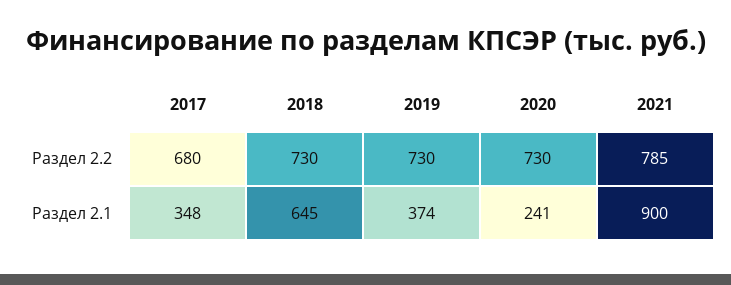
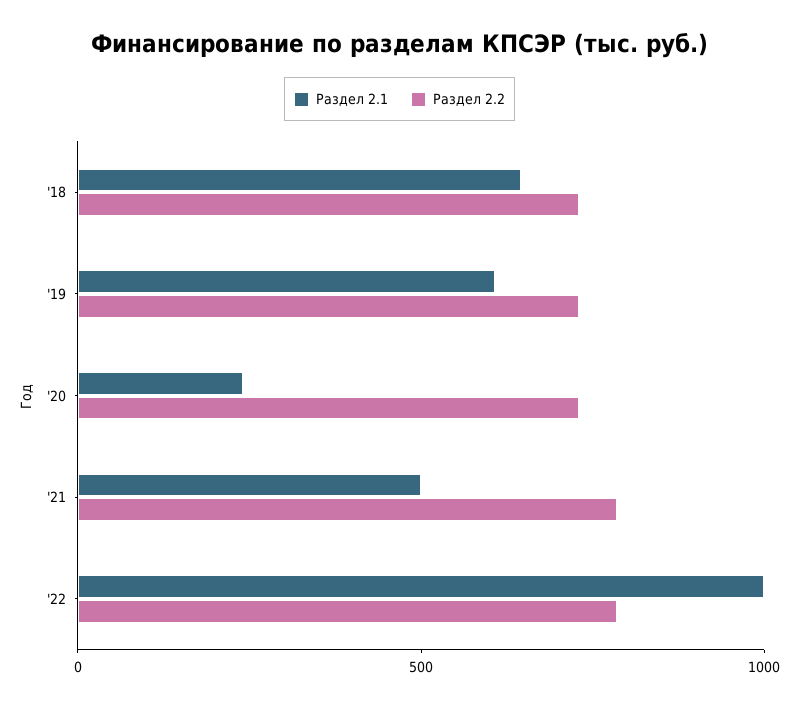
Раздел 2.2, 2017: 680 -> none
Раздел 2.1, 2017: 348 -> none
Раздел 2.1, 2019: 374 -> 600
Раздел 2.1, 2021: 900 -> 500
Раздел 2.1, '22: none -> 1000
Раздел 2.2, '22: none -> 800

